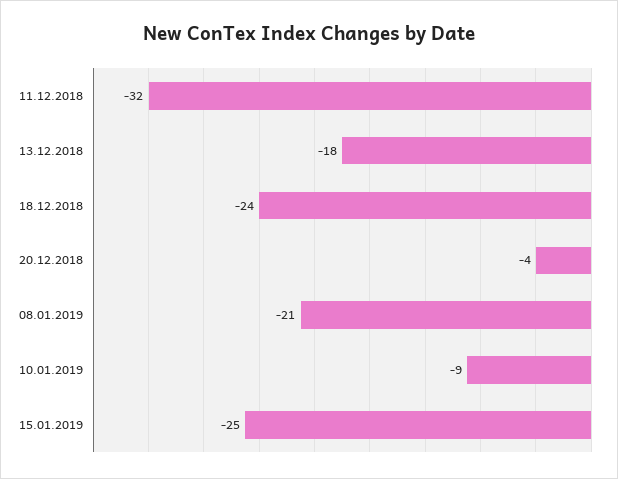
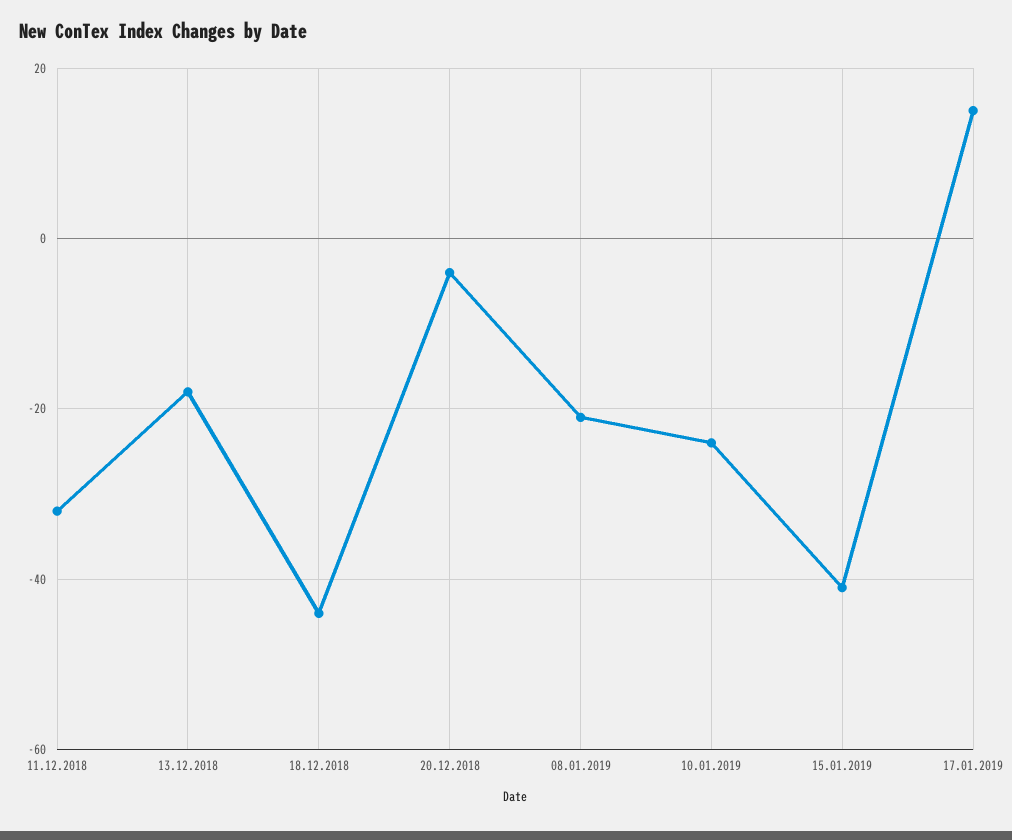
18.12.2018: -24 -> -45
10.01.2019: -9 -> -25
15.01.2019: -25 -> -40
17.01.2019: none -> 15

